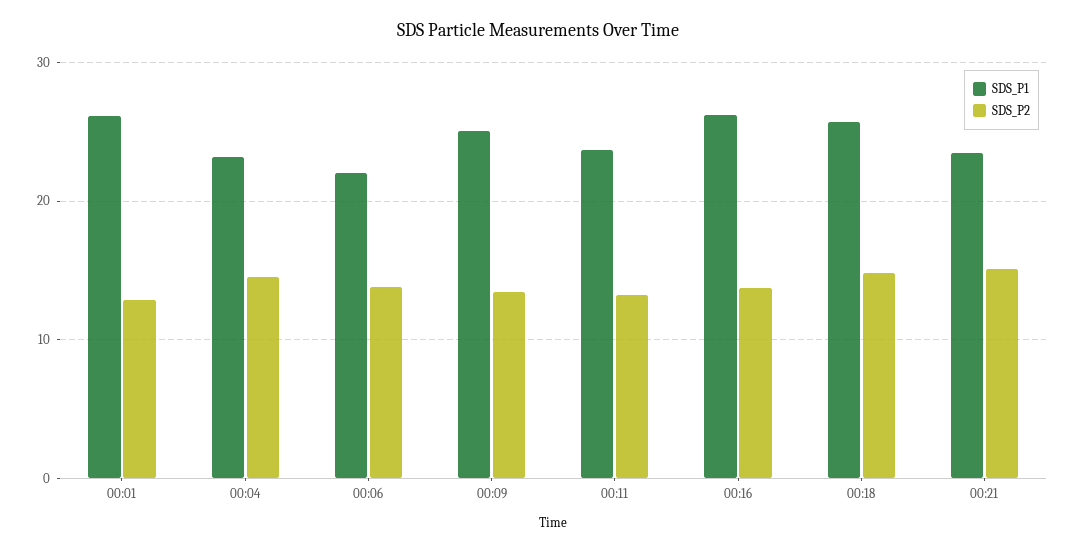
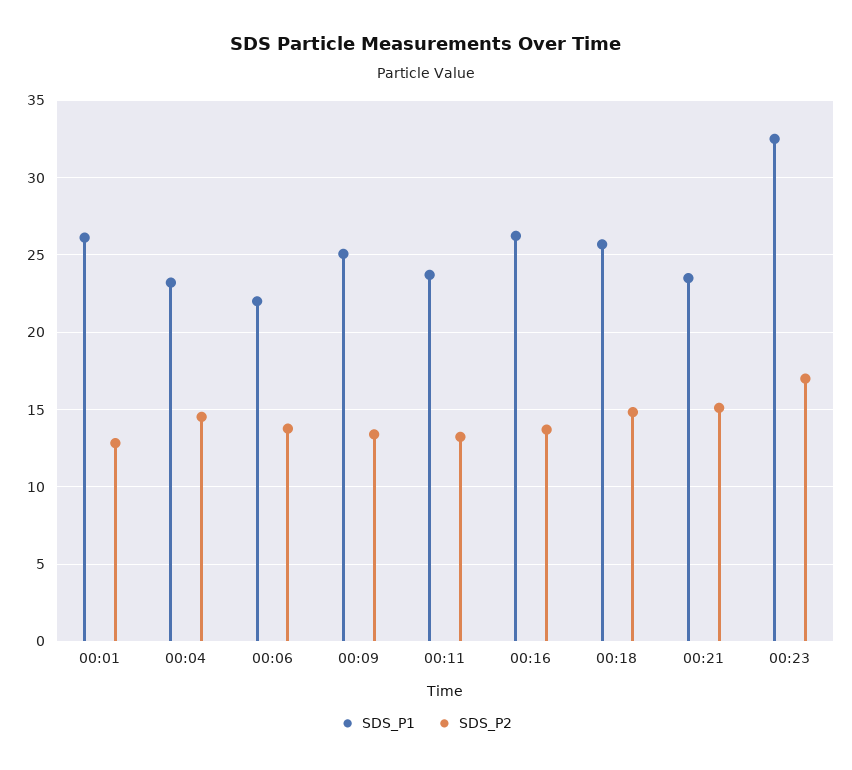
SDS_P1, 00:23: none -> 32.5
SDS_P2, 00:23: none -> 17

